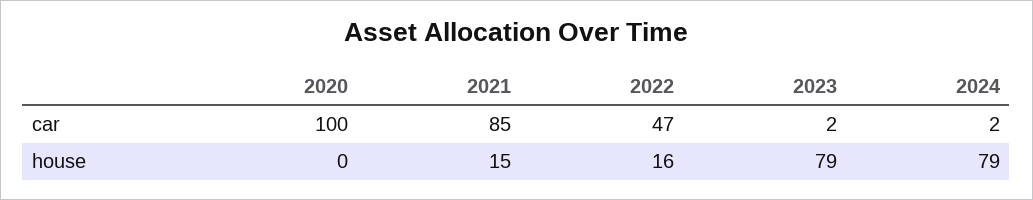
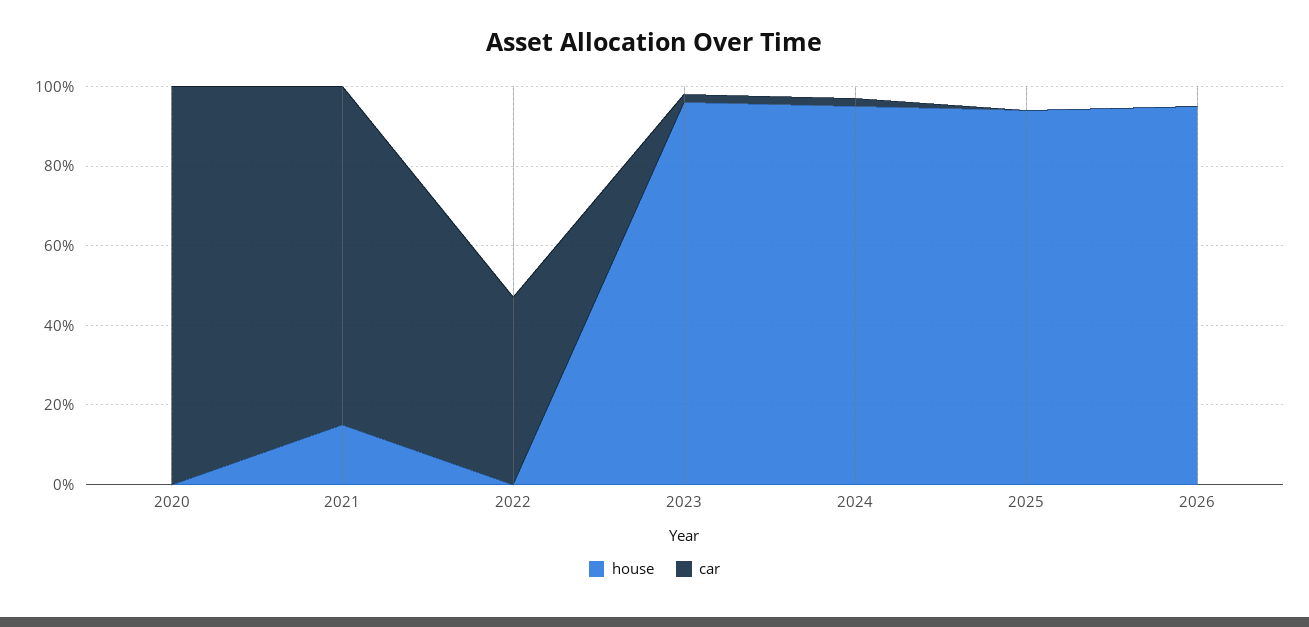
house, 2022: 16 -> 0
house, 2023: 79 -> 95
house, 2024: 79 -> 95
house, 2025: none -> 95
car, 2025: none -> 0
house, 2026: none -> 95
car, 2026: none -> 0

